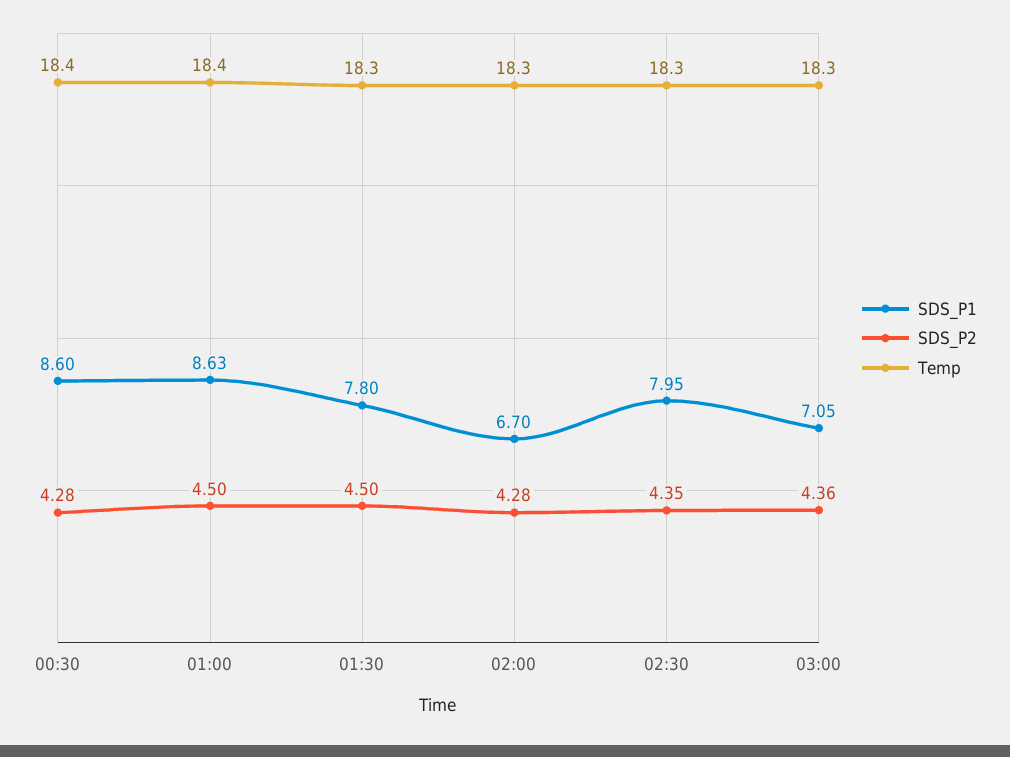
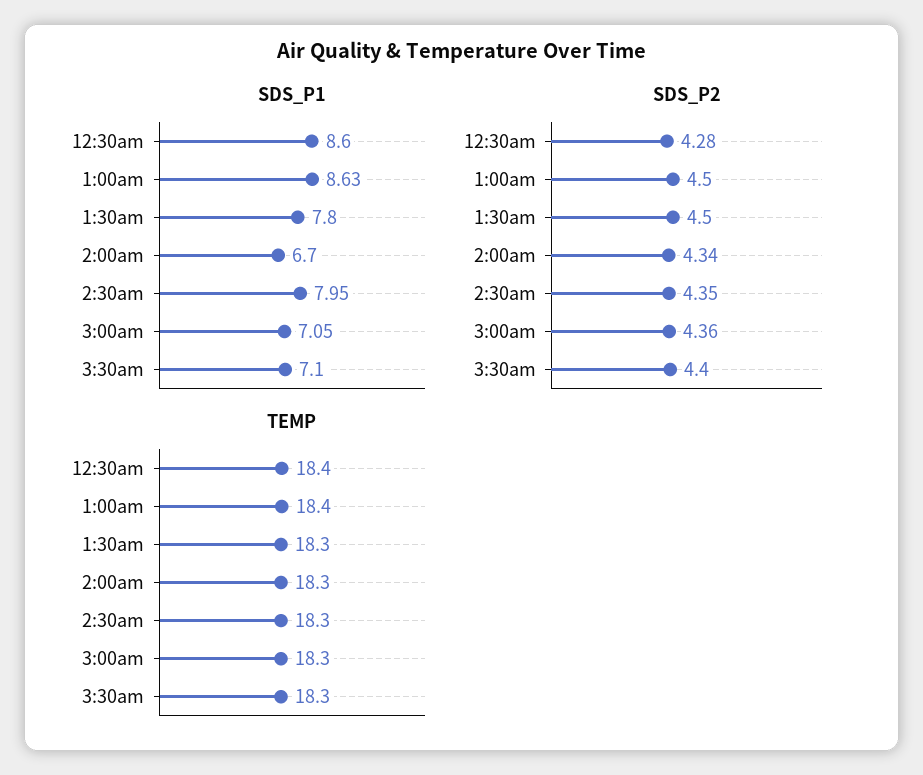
SDS_P2, 02:00: 4.28 -> 4.34
SDS_P1, 3:30am: none -> 7.1
SDS_P2, 3:30am: none -> 4.4
Temp, 3:30am: none -> 18.3

